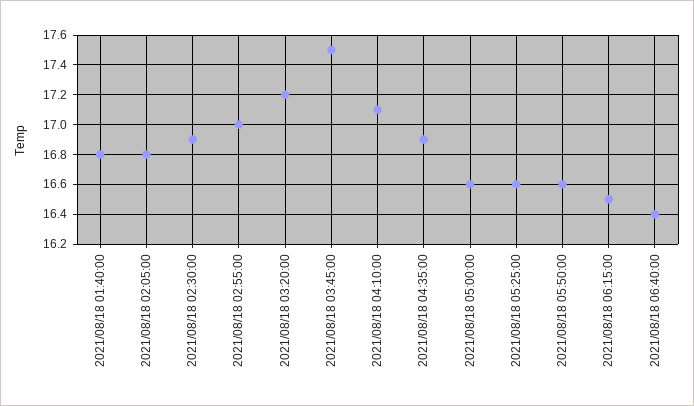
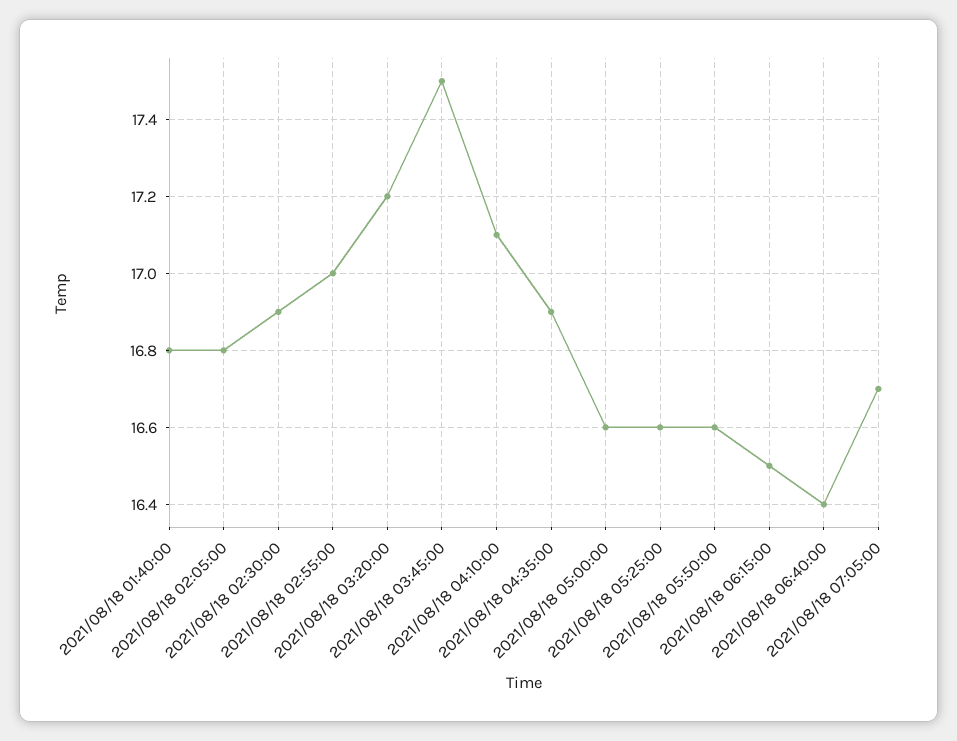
2021/08/18 07:05:00: none -> 16.7

